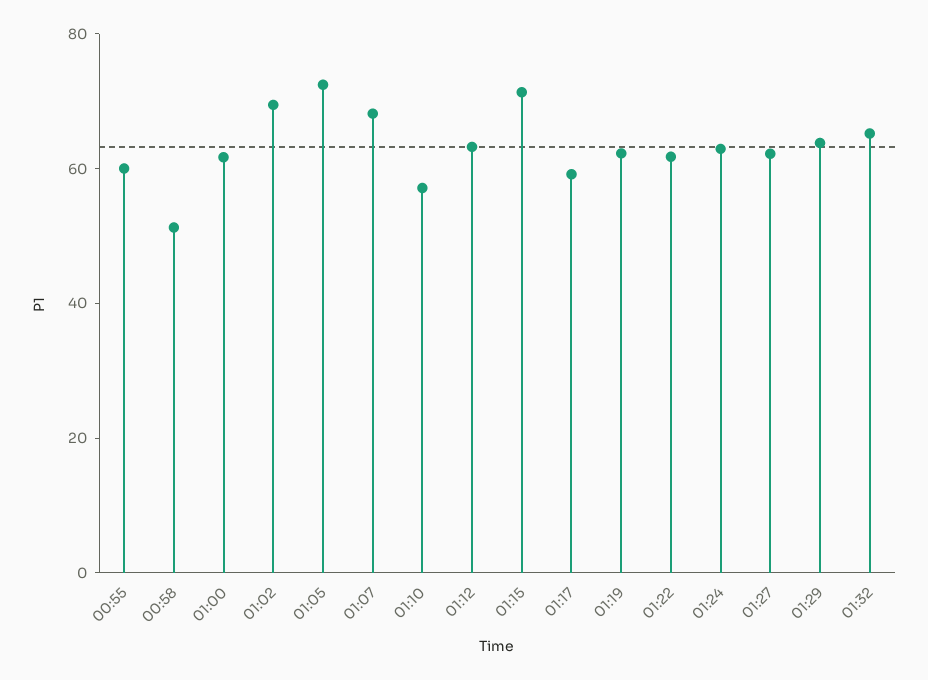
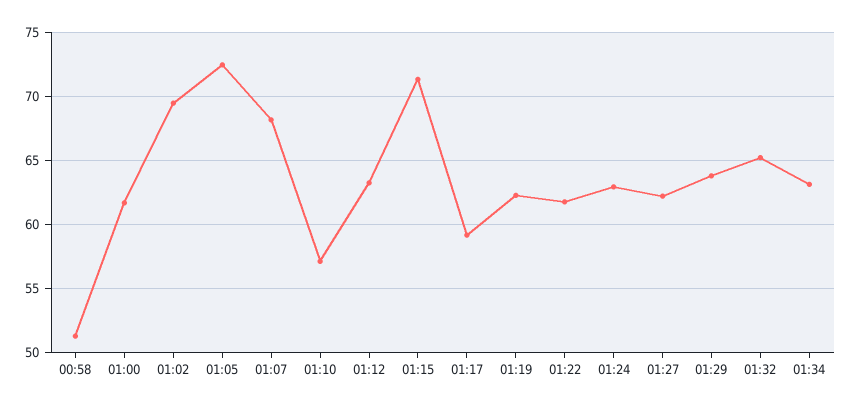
00:55: 60 -> none
01:34: none -> 63

